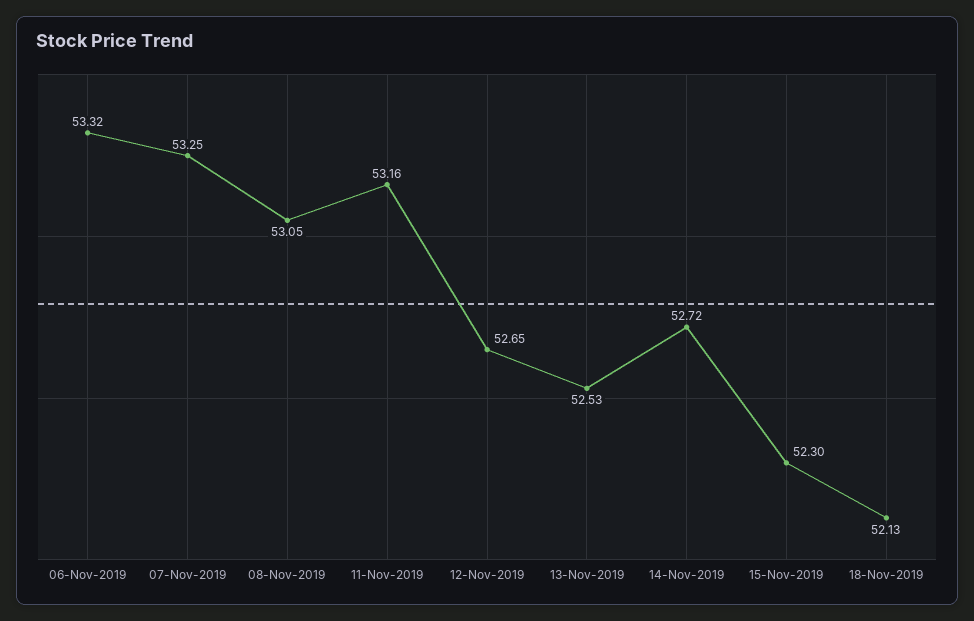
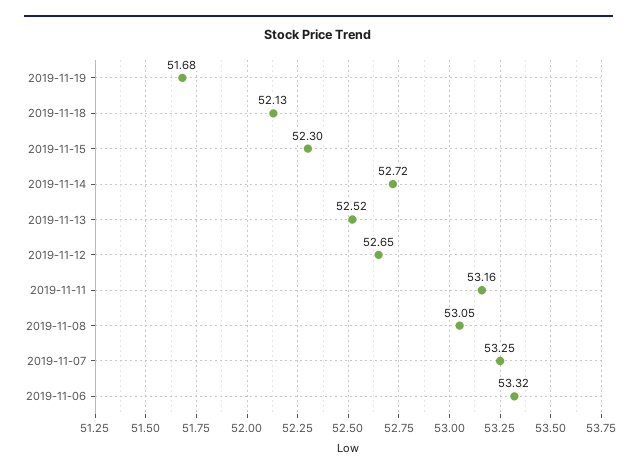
13-Nov-2019: 52.53 -> 52.52
2019-11-19: none -> 51.68

